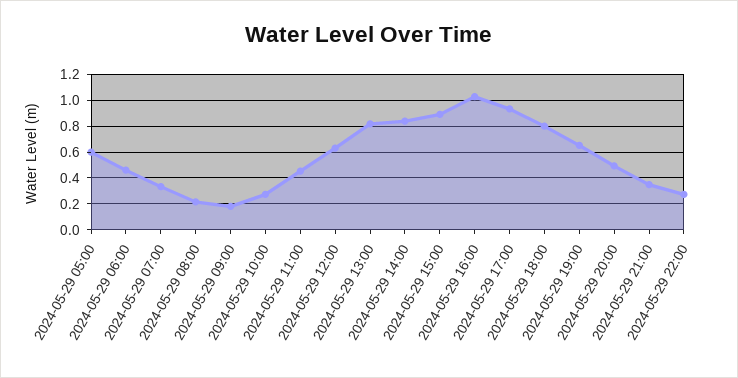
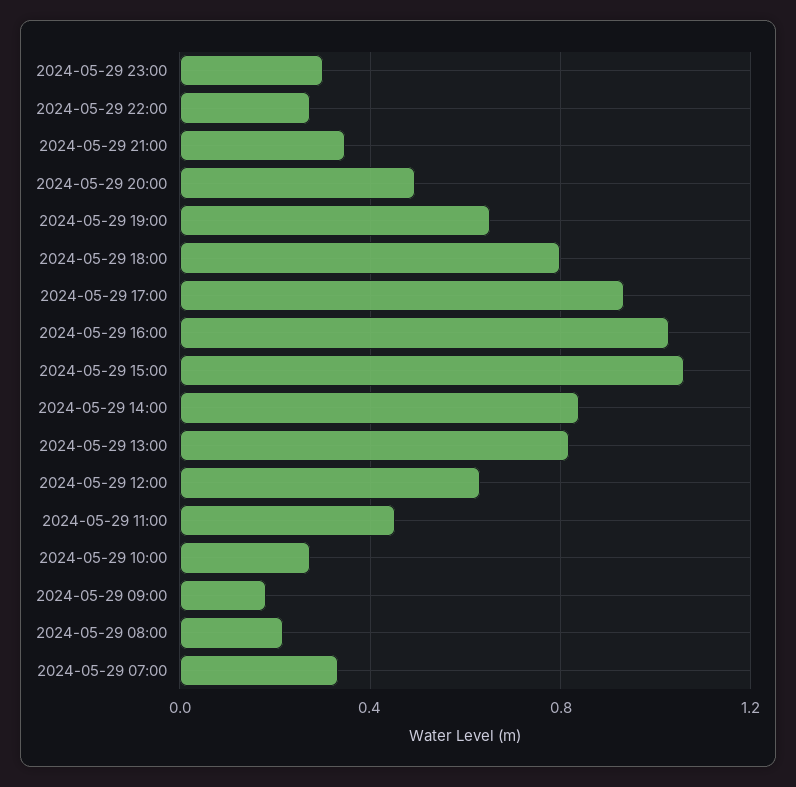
2024-05-29 05:00: 0.6 -> none
2024-05-29 06:00: 0.45 -> none
2024-05-29 15:00: 0.9 -> 1.05
2024-05-29 23:00: none -> 0.3

